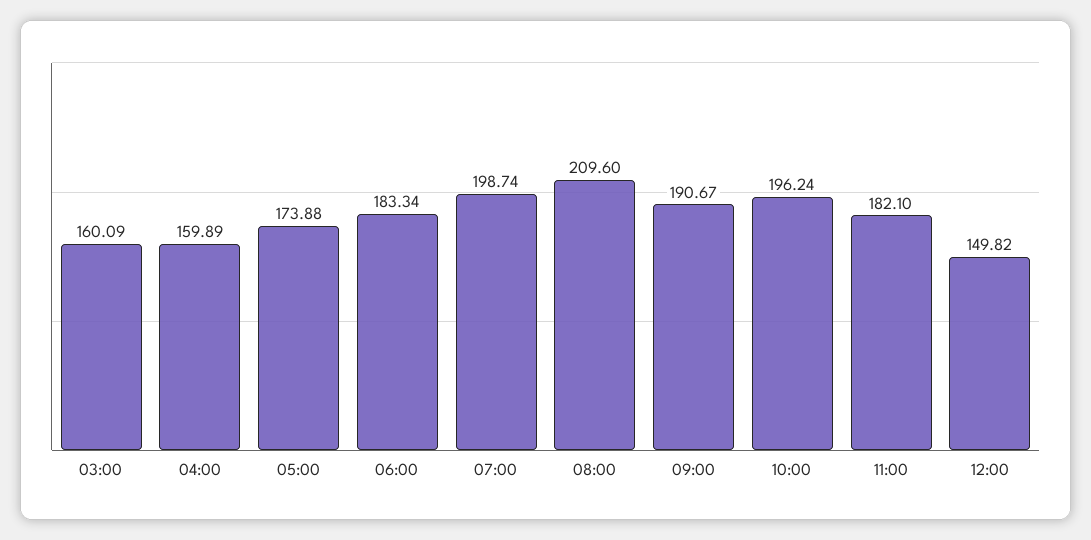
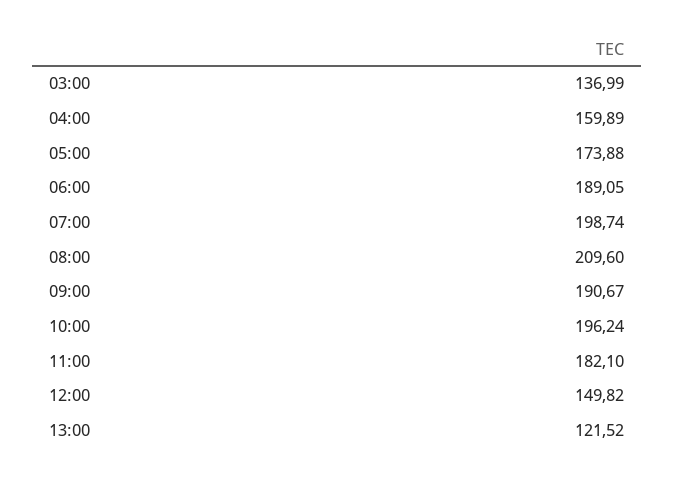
03:00: 160.09 -> 136.99
06:00: 183.34 -> 189.05
13:00: none -> 121.52

